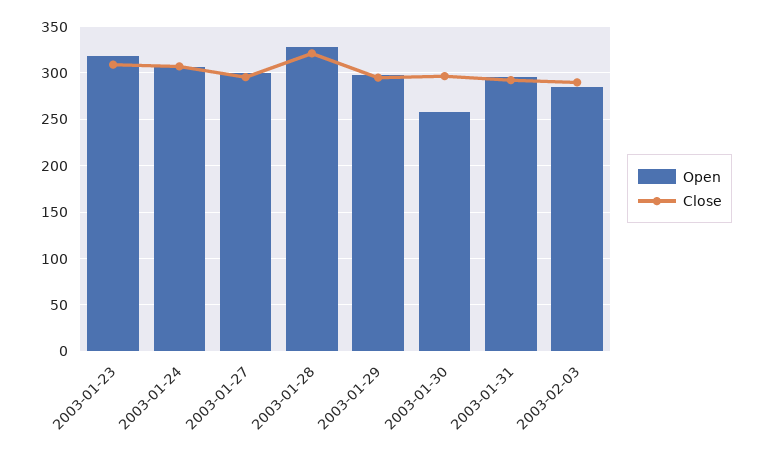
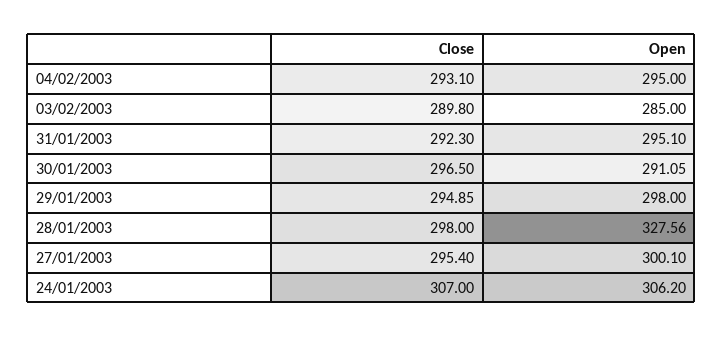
Open, 2003-01-23: 320 -> none
Close, 2003-01-23: 310 -> none
Close, 2003-01-28: 320 -> 298
Open, 2003-01-30: 260 -> 291.05
Close, 04/02/2003: none -> 293.1
Open, 04/02/2003: none -> 295

